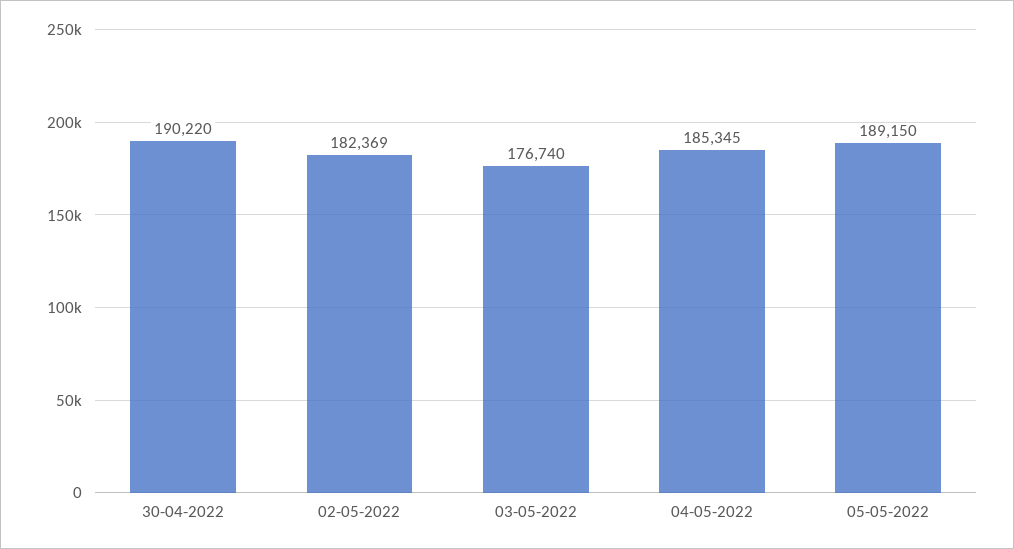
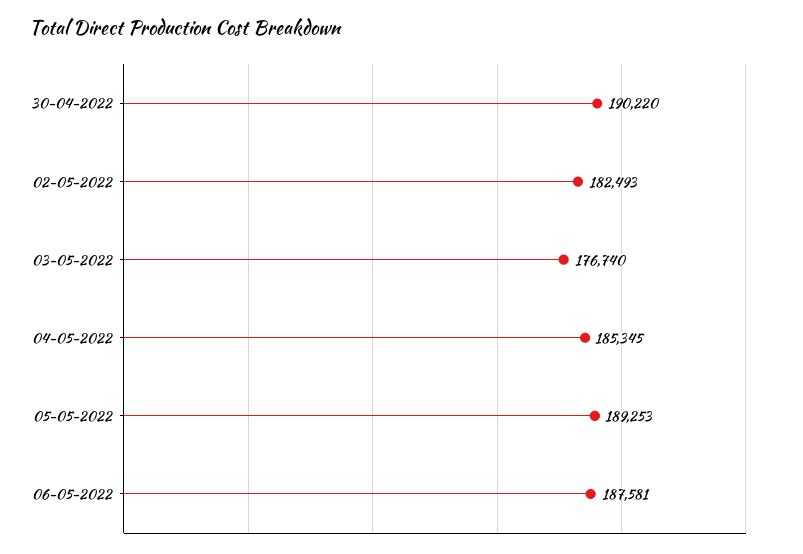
02-05-2022: 182369 -> 182493
05-05-2022: 189150 -> 189253
06-05-2022: none -> 187581

